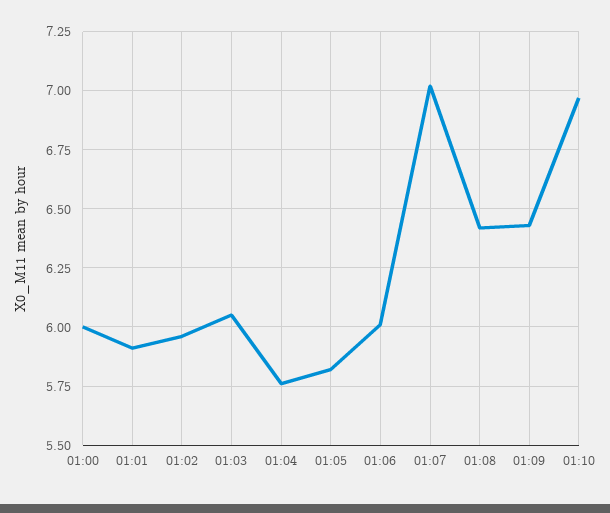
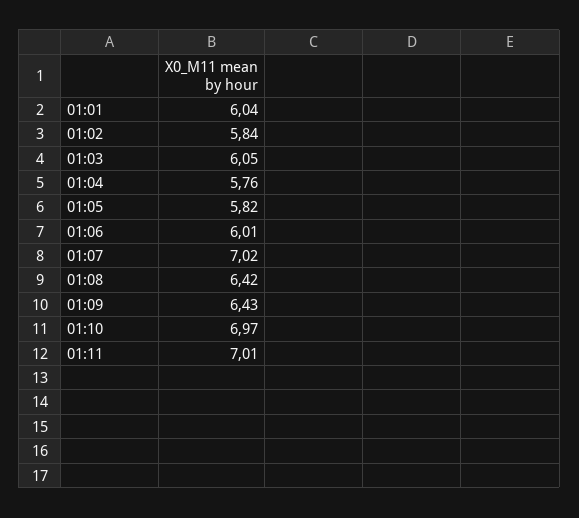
01:00: 6 -> none
01:01: 5.9 -> 6.04
01:02: 5.95 -> 5.84
01:11: none -> 7.01

